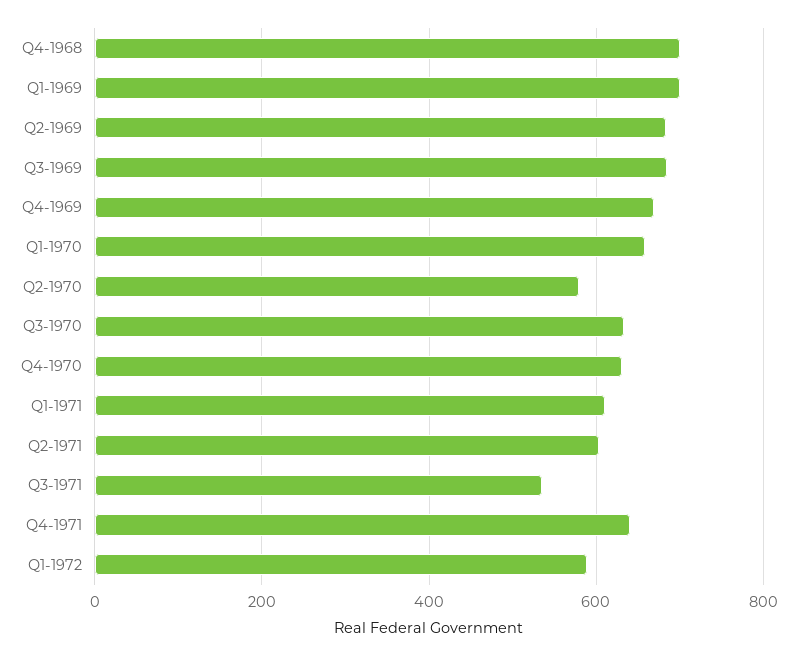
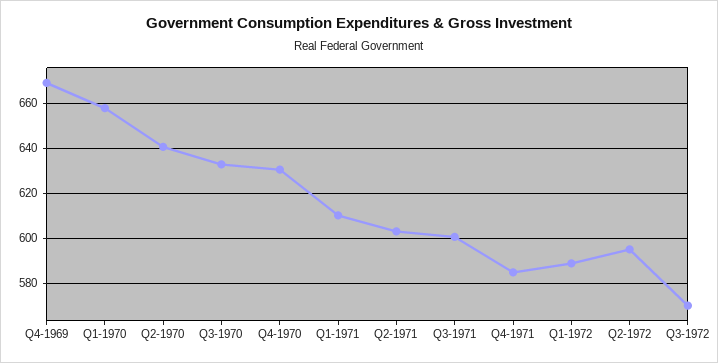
Q4-1968: 700 -> none
Q1-1969: 700 -> none
Q2-1969: 680 -> none
Q3-1969: 680 -> none
Q2-1970: 580 -> 640
Q3-1971: 540 -> 600
Q4-1971: 640 -> 585
Q2-1972: none -> 595
Q3-1972: none -> 570

